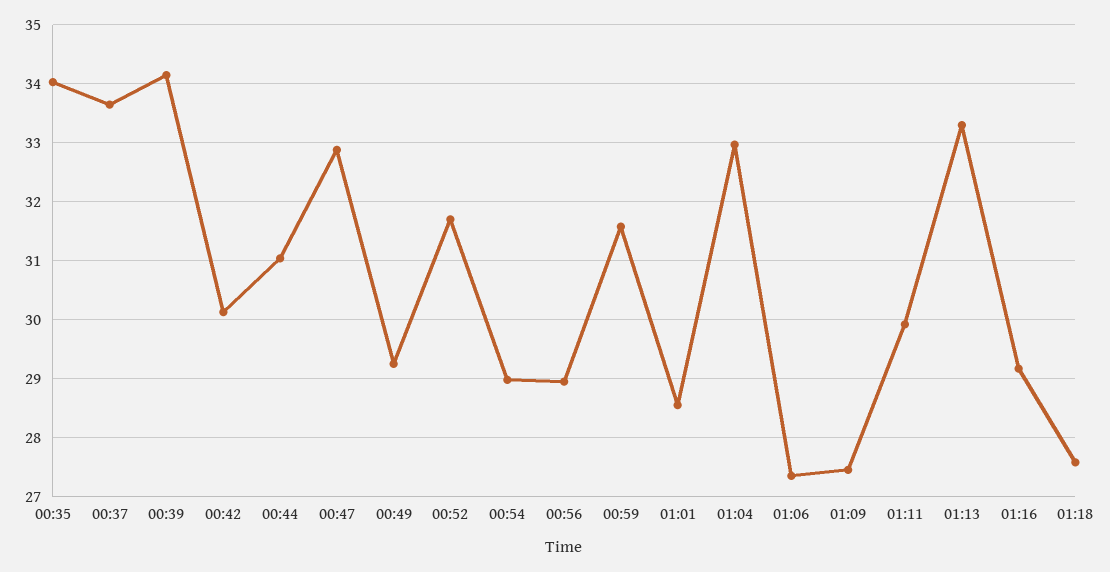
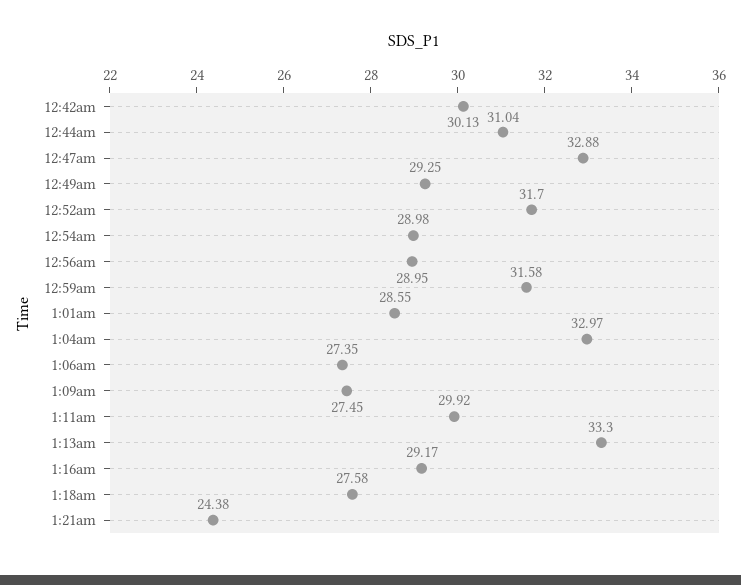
00:35: 34 -> none
00:37: 33.6 -> none
00:39: 34.2 -> none
1:21am: none -> 24.38

